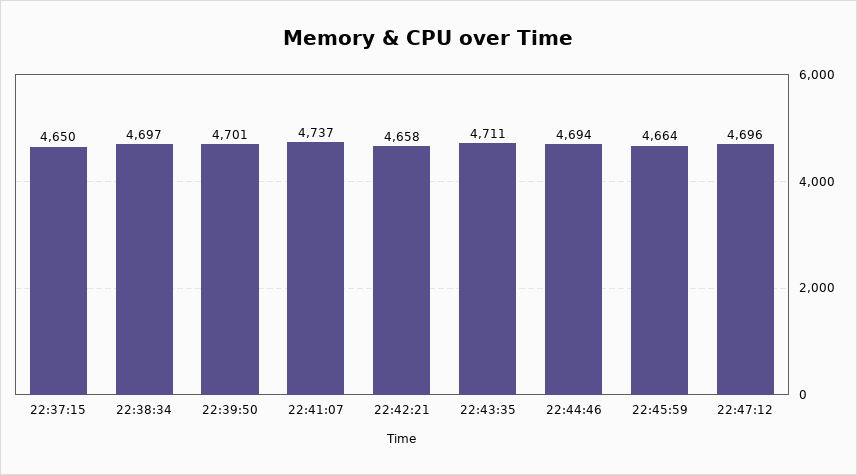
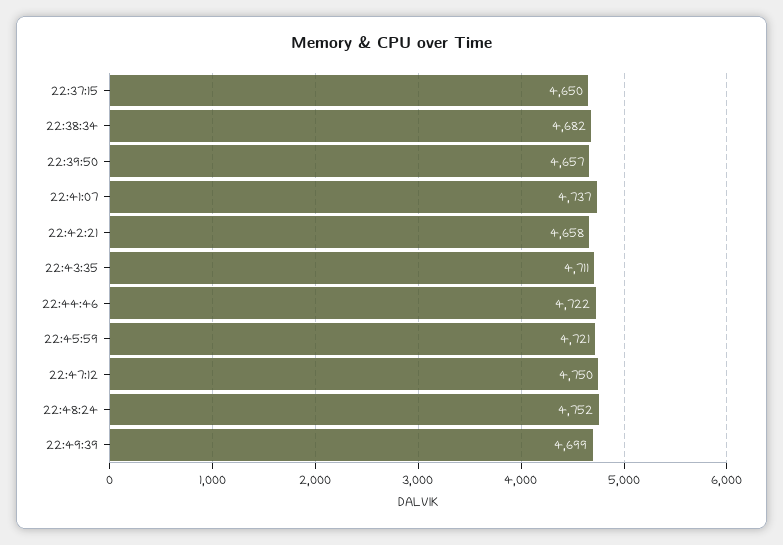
22:38:34: 4697 -> 4682
22:39:50: 4701 -> 4657
22:44:46: 4694 -> 4722
22:45:59: 4664 -> 4721
22:47:12: 4696 -> 4750
22:48:24: none -> 4752
22:49:39: none -> 4699

